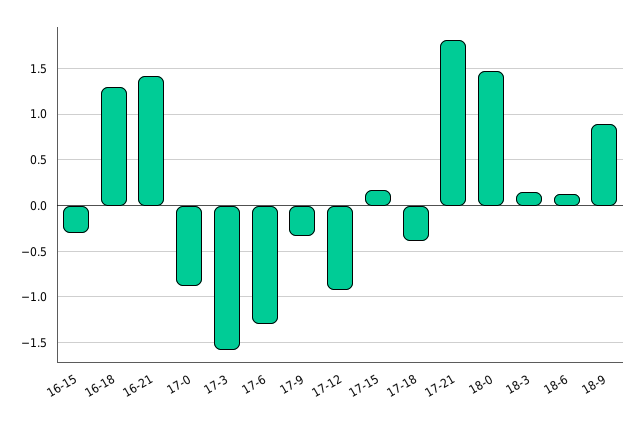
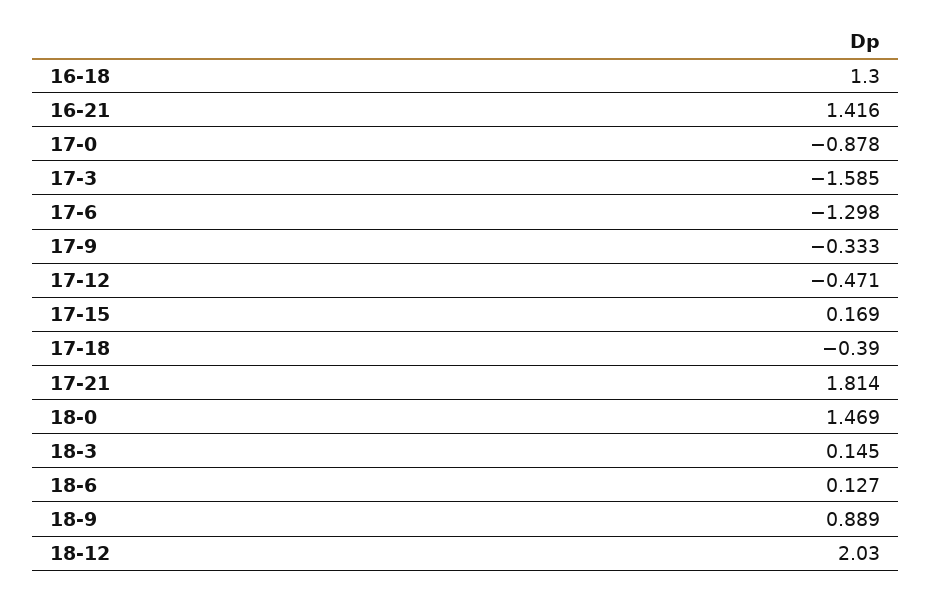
16-15: -0.3 -> none
17-12: -0.9 -> -0.471
18-12: none -> 2.03

